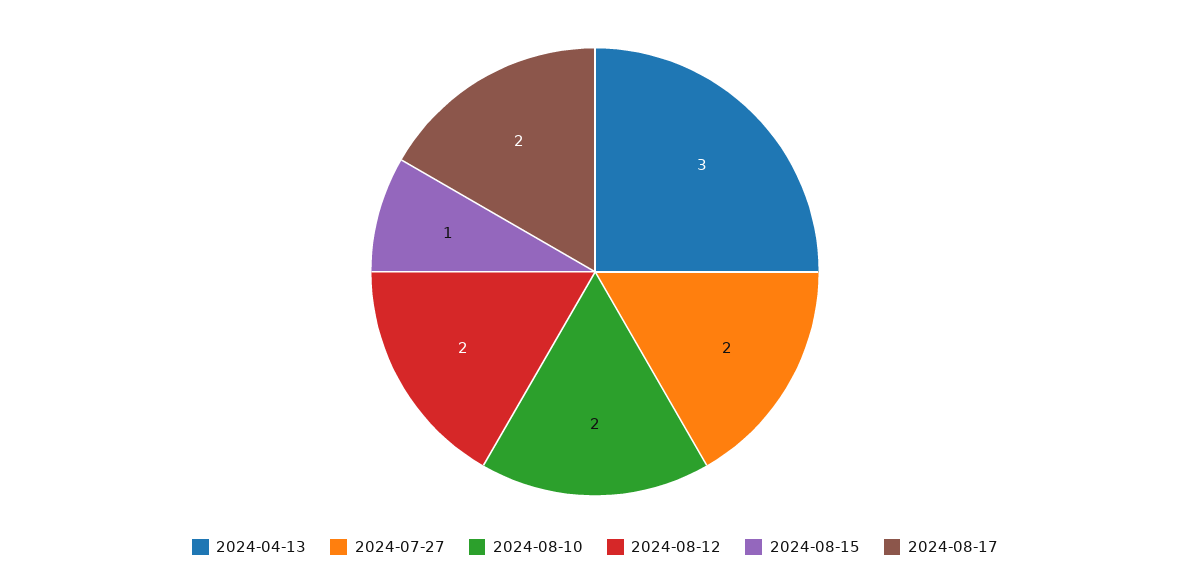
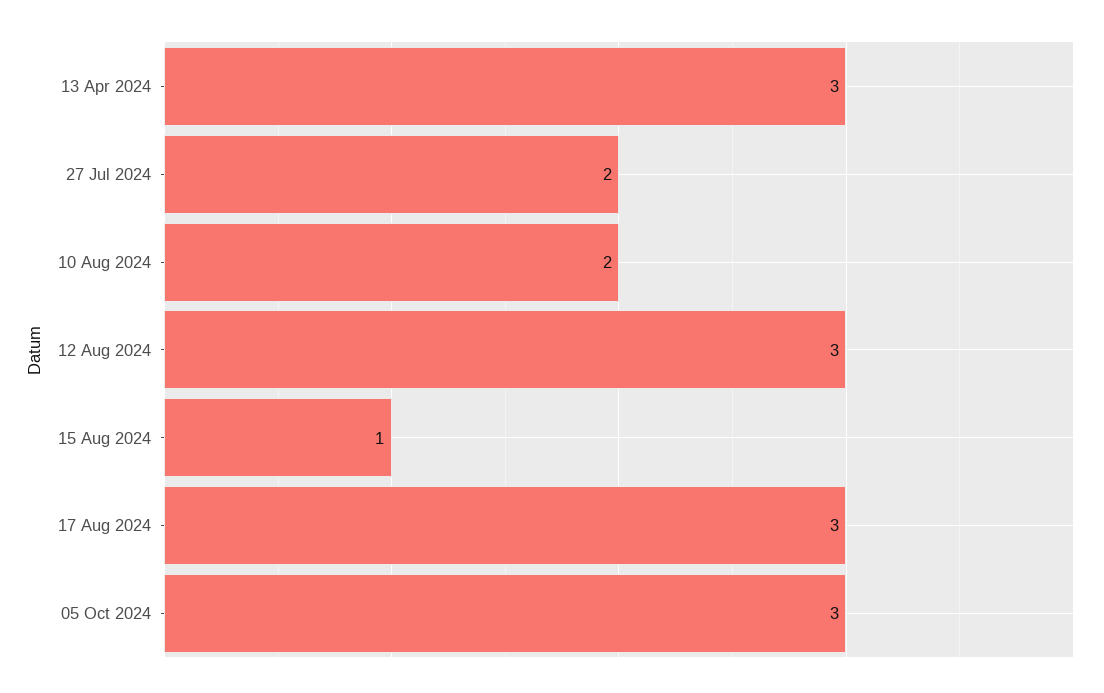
2024-08-12: 2 -> 3
2024-08-17: 2 -> 3
05 Oct 2024: none -> 3

